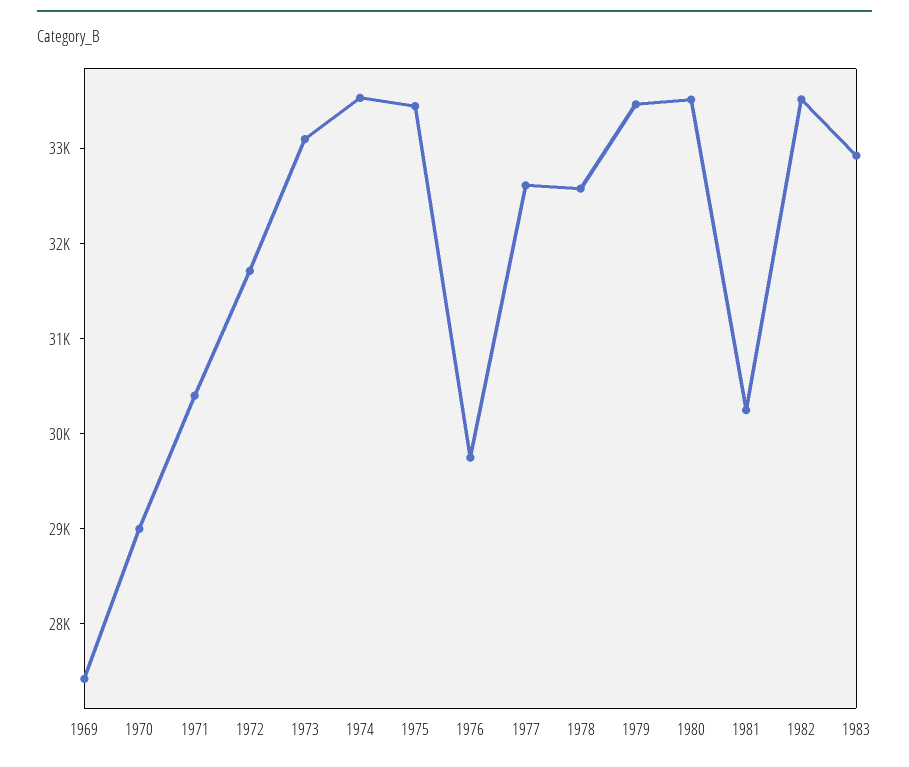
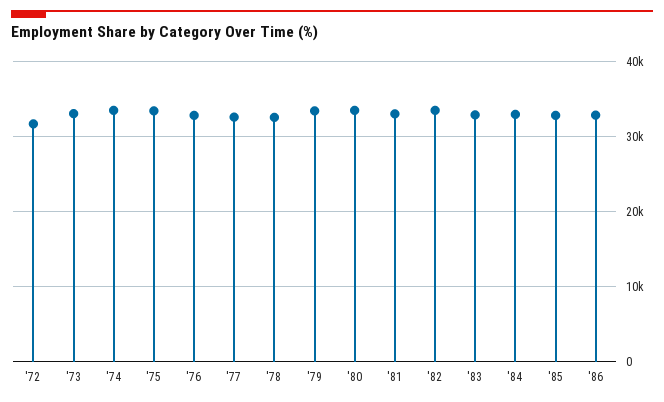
1969: 27400 -> none
1970: 29000 -> none
1971: 30400 -> none
1976: 29800 -> 33000
1981: 30200 -> 33000
'84: none -> 33000
'85: none -> 33000
'86: none -> 33000

